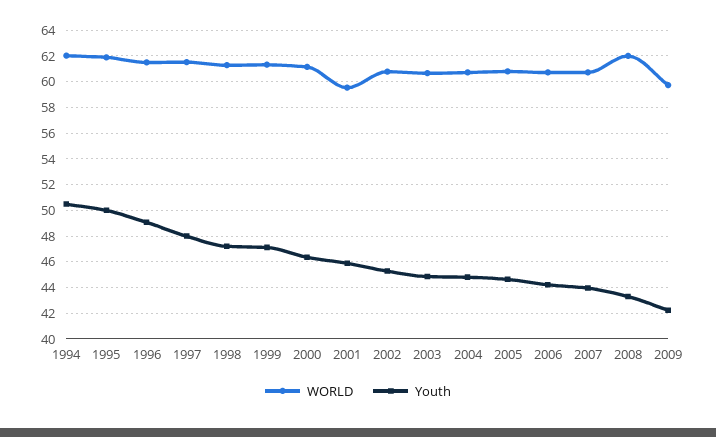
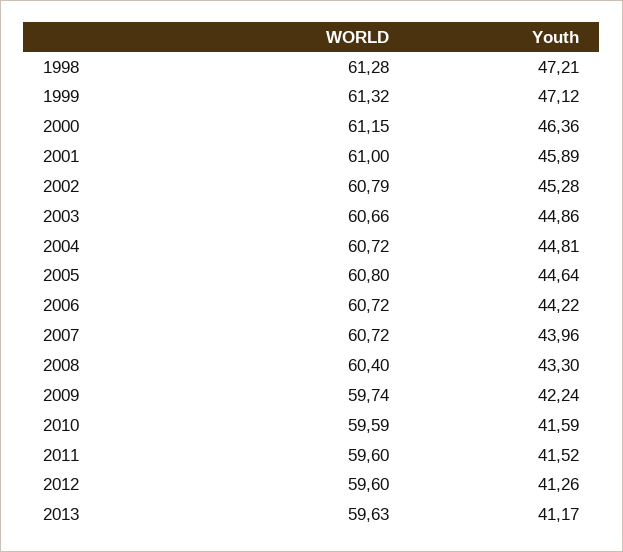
WORLD, 1994: 62 -> none
Youth, 1994: 50.5 -> none
WORLD, 1995: 62 -> none
Youth, 1995: 50 -> none
WORLD, 1996: 61.5 -> none
Youth, 1996: 49 -> none
WORLD, 1997: 61.5 -> none
Youth, 1997: 48 -> none
WORLD, 2001: 59.5 -> 61
WORLD, 2008: 62 -> 60.4
WORLD, 2010: none -> 59.59
Youth, 2010: none -> 41.59
WORLD, 2011: none -> 59.6
Youth, 2011: none -> 41.52
WORLD, 2012: none -> 59.6
Youth, 2012: none -> 41.26
WORLD, 2013: none -> 59.63
Youth, 2013: none -> 41.17

